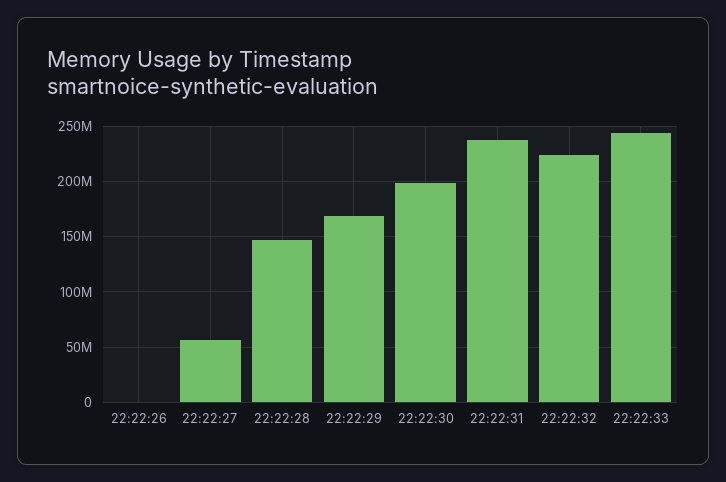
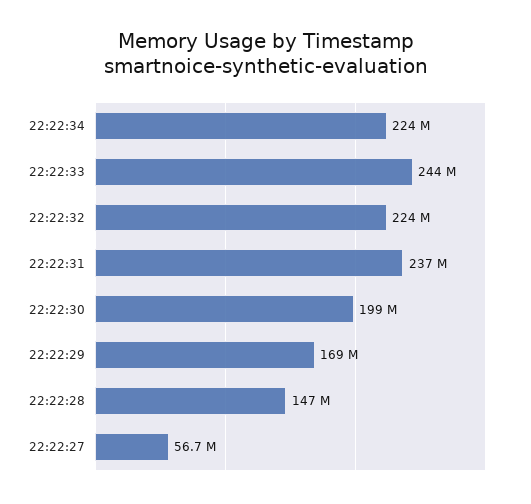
22:22:26: 0 -> none
22:22:34: none -> 224000000

